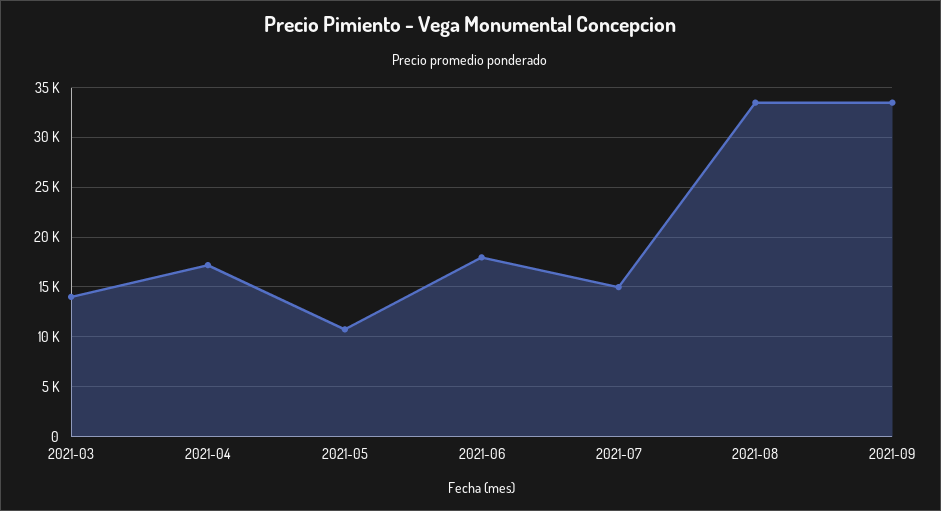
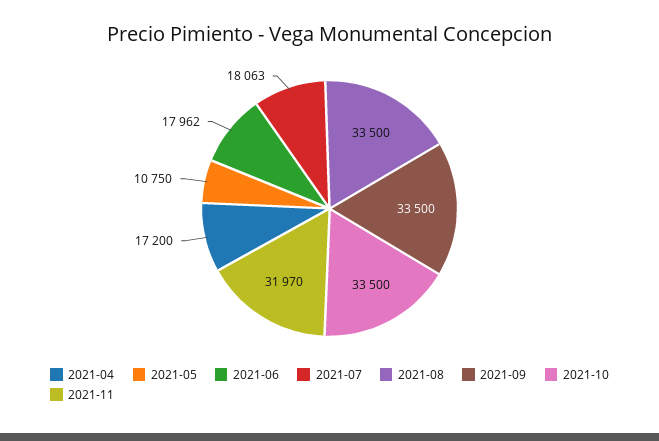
2021-03: 14000 -> none
2021-07: 15000 -> 18063
2021-10: none -> 33500
2021-11: none -> 31970

